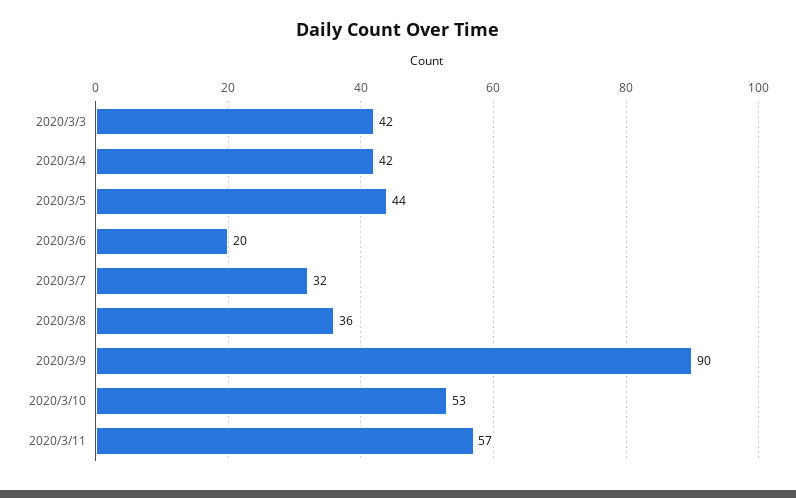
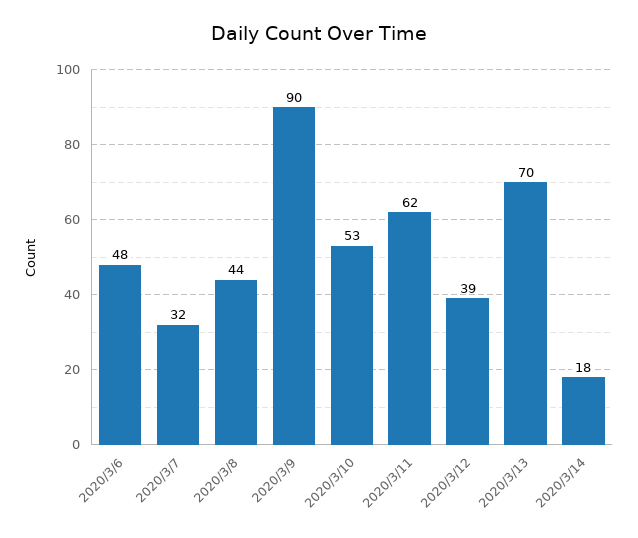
2020/3/3: 42 -> none
2020/3/4: 42 -> none
2020/3/5: 44 -> none
2020/3/6: 20 -> 48
2020/3/8: 36 -> 44
2020/3/11: 57 -> 62
2020/3/12: none -> 39
2020/3/13: none -> 70
2020/3/14: none -> 18

